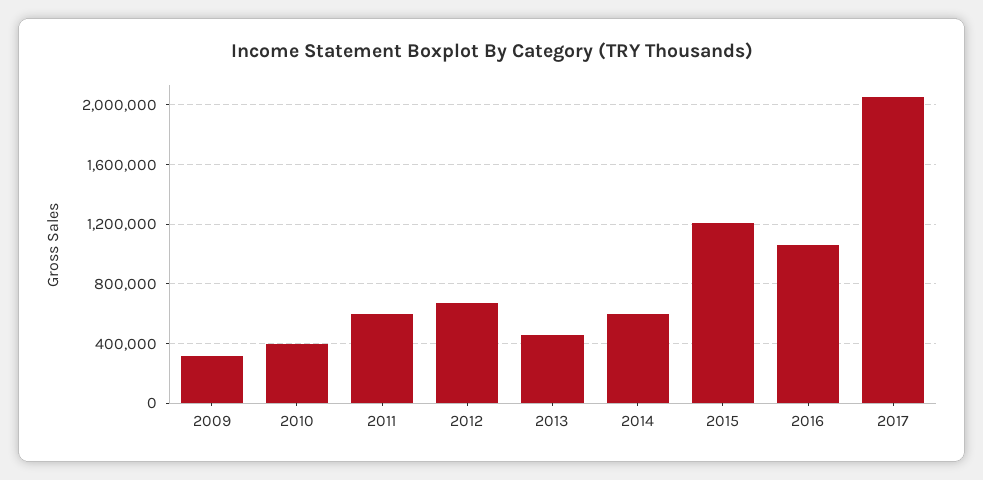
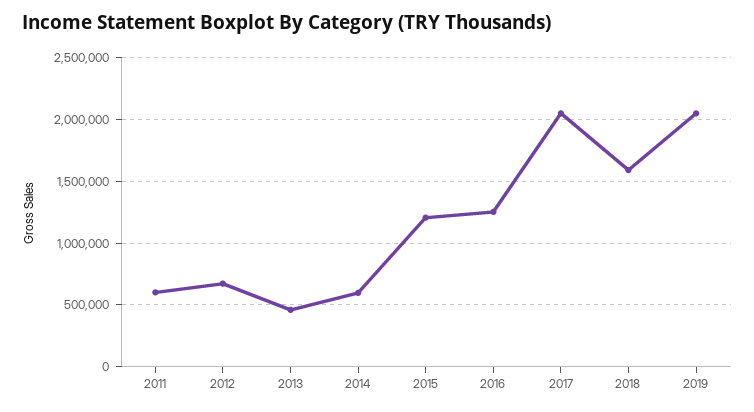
2009: 300000 -> none
2010: 400000 -> none
2016: 1050000 -> 1250000
2018: none -> 1600000
2019: none -> 2050000

